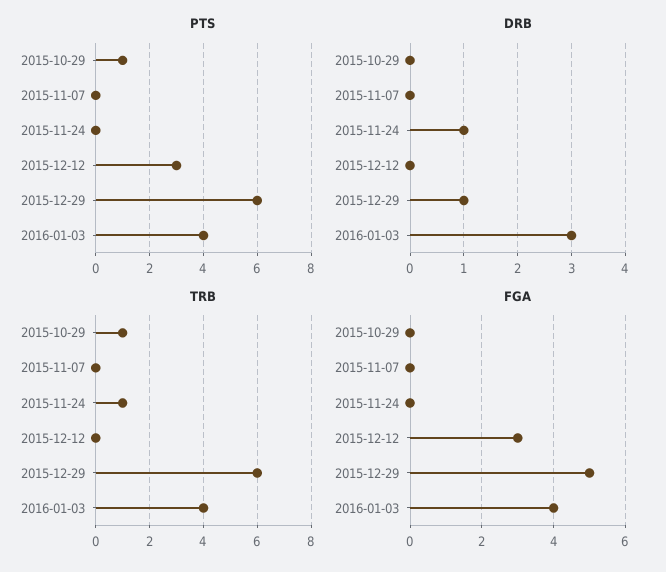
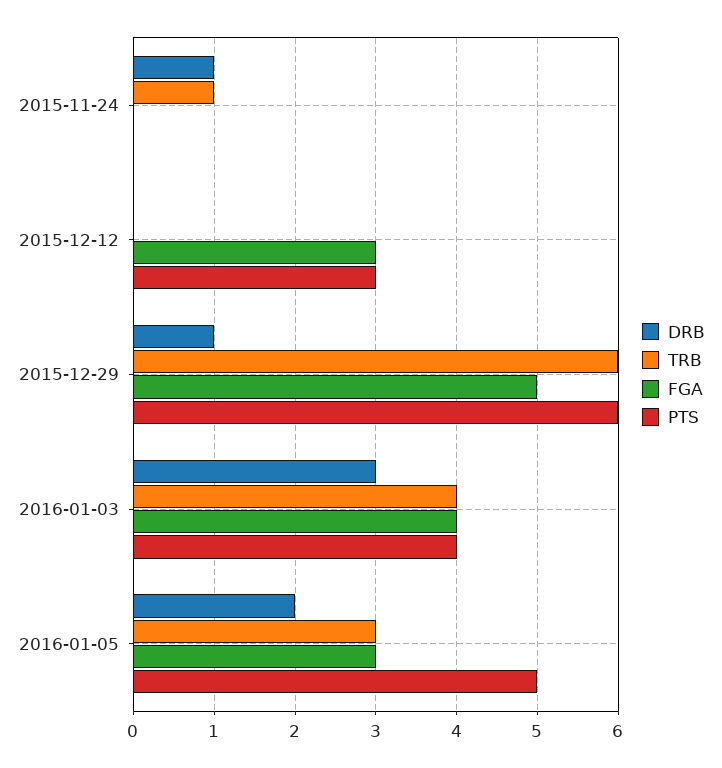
PTS, 2015-10-29: 1 -> none
PTS, 2015-11-07: 0 -> none
DRB, 2015-10-29: 0 -> none
DRB, 2015-11-07: 0 -> none
TRB, 2015-10-29: 1 -> none
TRB, 2015-11-07: 0 -> none
FGA, 2015-10-29: 0 -> none
FGA, 2015-11-07: 0 -> none
DRB, 2016-01-05: none -> 2
TRB, 2016-01-05: none -> 3
FGA, 2016-01-05: none -> 3
PTS, 2016-01-05: none -> 5

